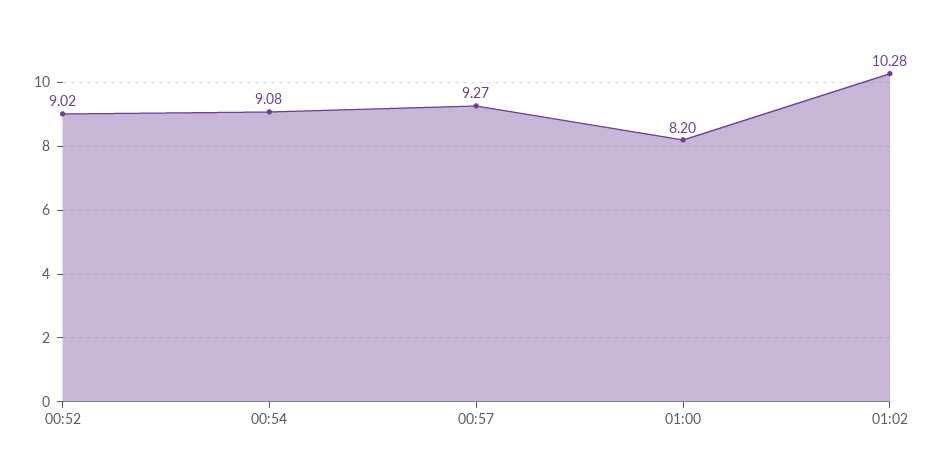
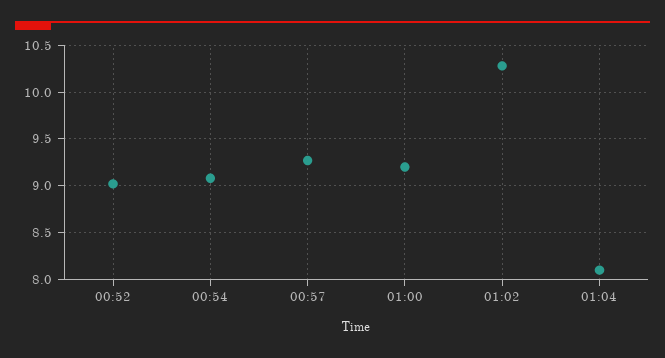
01:00: 8.2 -> 9.2
01:04: none -> 8.1

